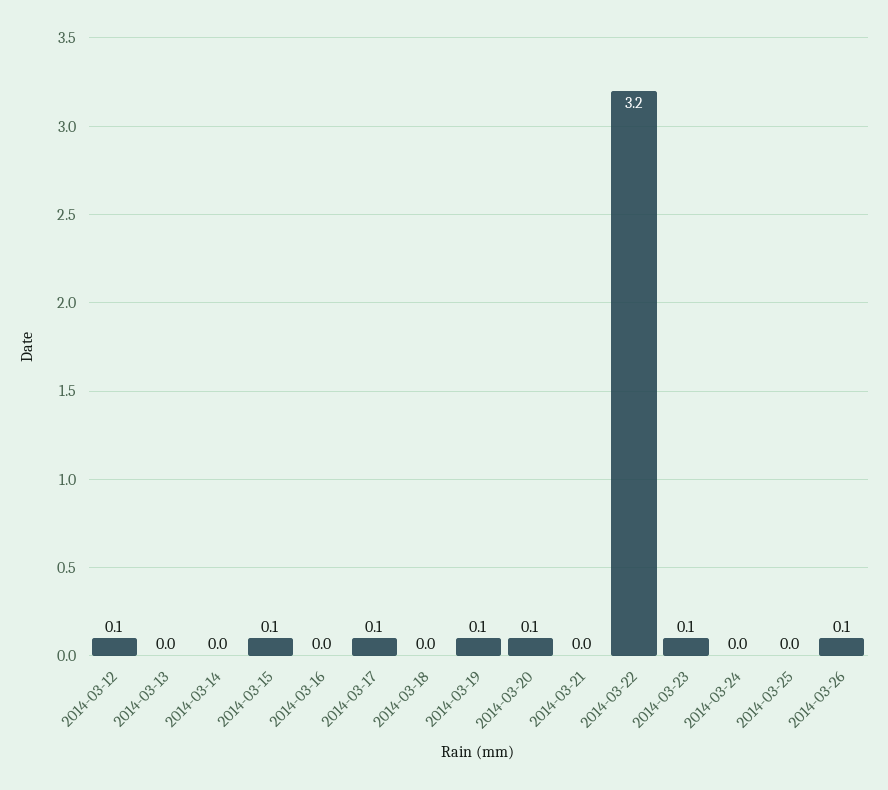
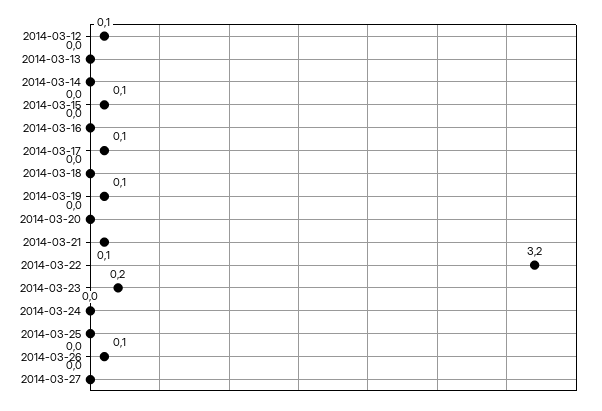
2014-03-20: 0.1 -> 0
2014-03-21: 0 -> 0.1
2014-03-23: 0.1 -> 0.2
2014-03-27: none -> 0

